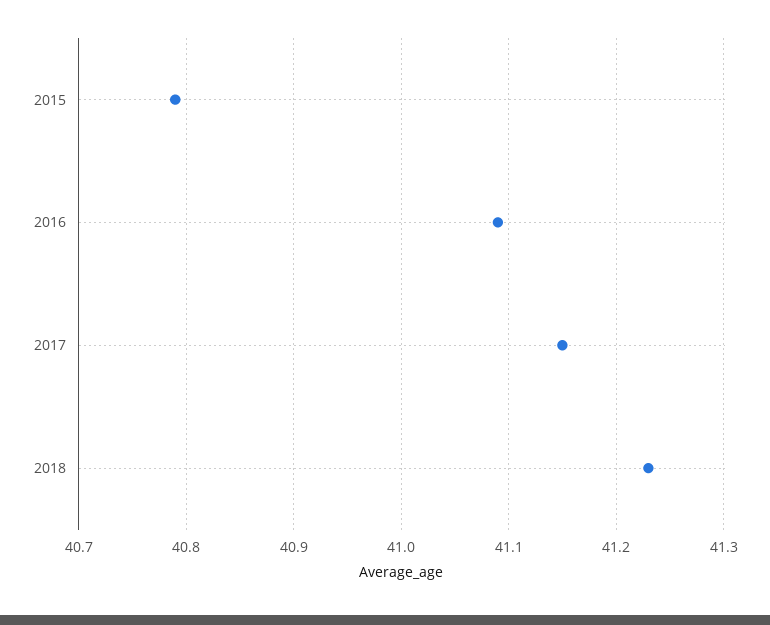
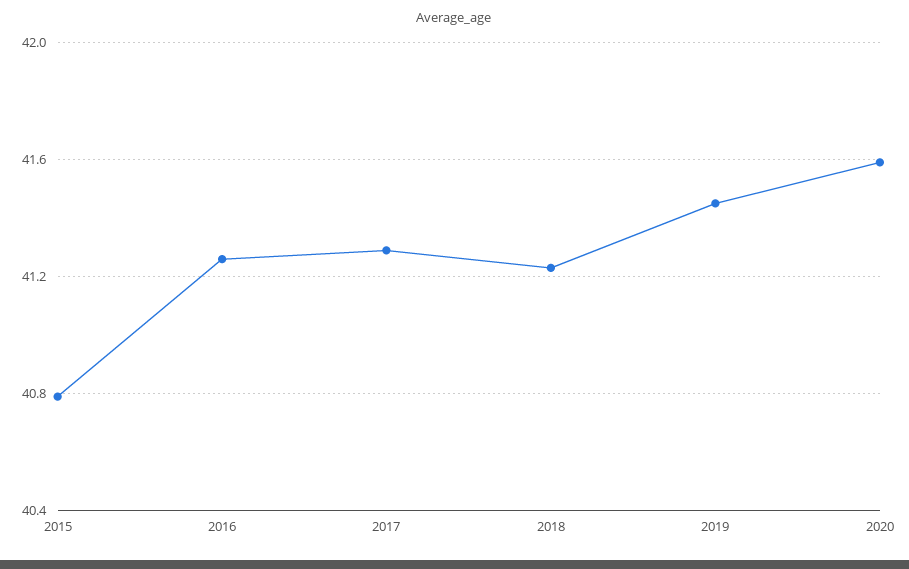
2016: 41.09 -> 41.25
2017: 41.15 -> 41.3
2019: none -> 41.45
2020: none -> 41.6

